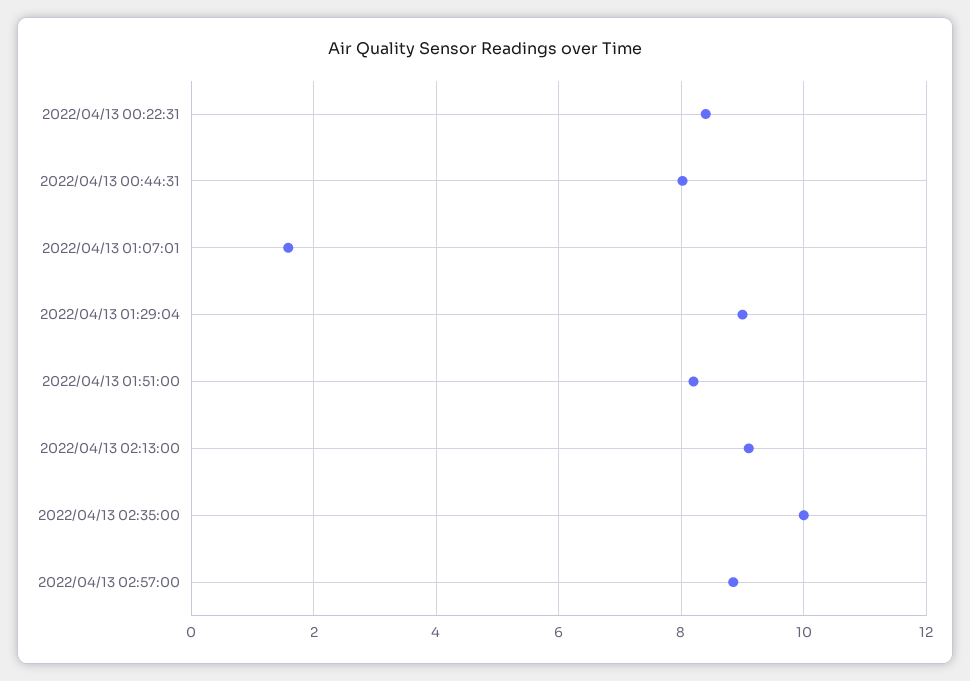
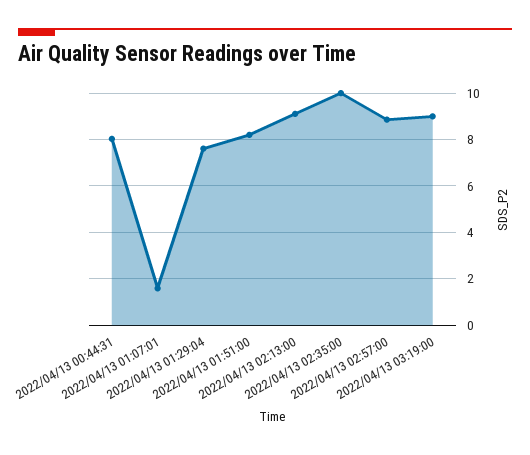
2022/04/13 00:22:31: 8.4 -> none
2022/04/13 01:29:04: 9 -> 7.5
2022/04/13 03:19:00: none -> 9

